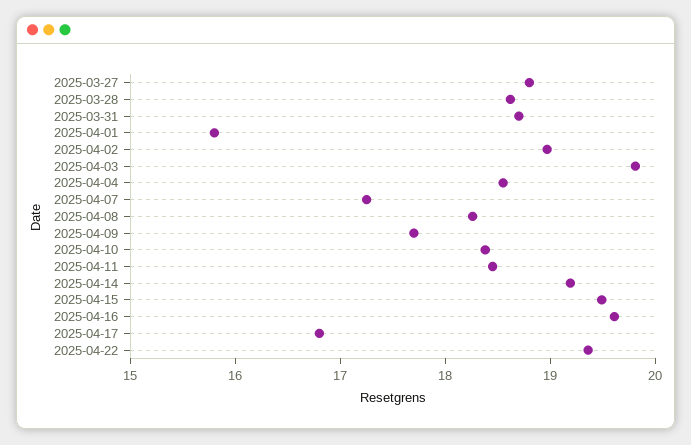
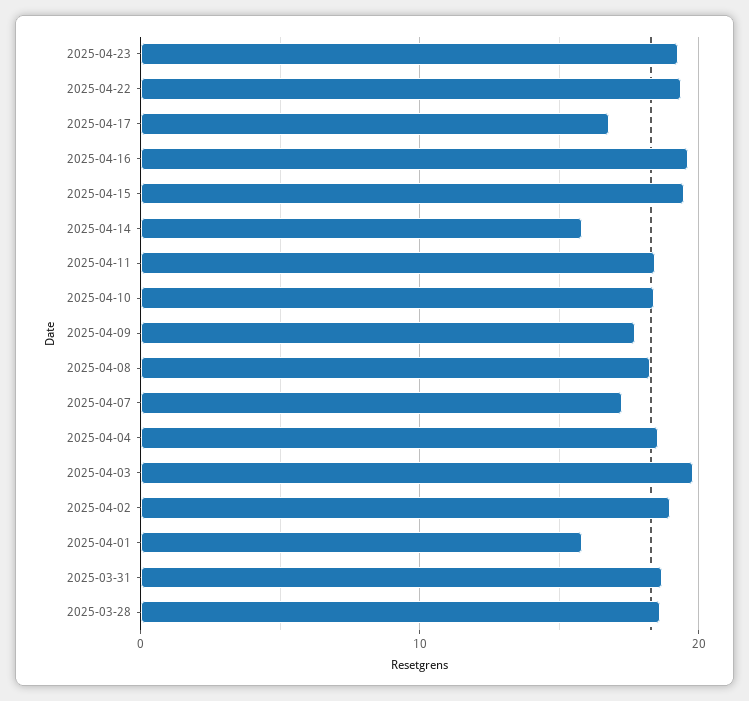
2025-03-27: 18.8 -> none
2025-04-14: 19.2 -> 16
2025-04-23: none -> 19

